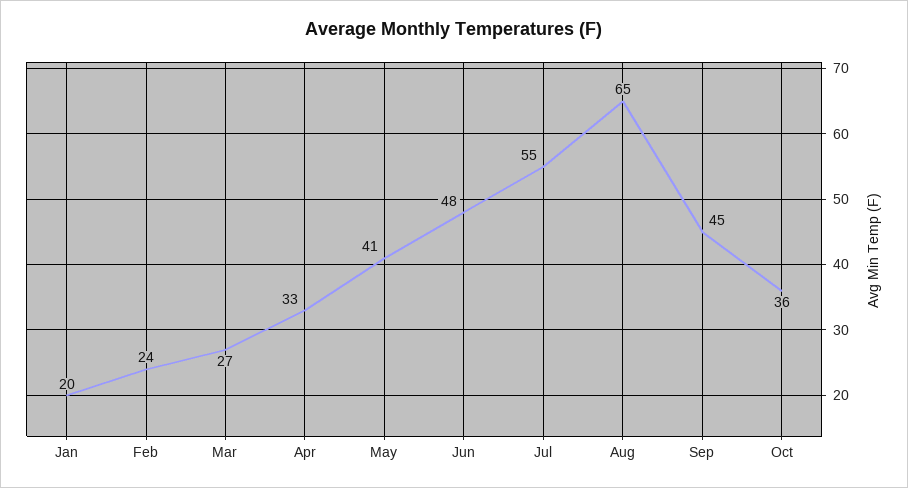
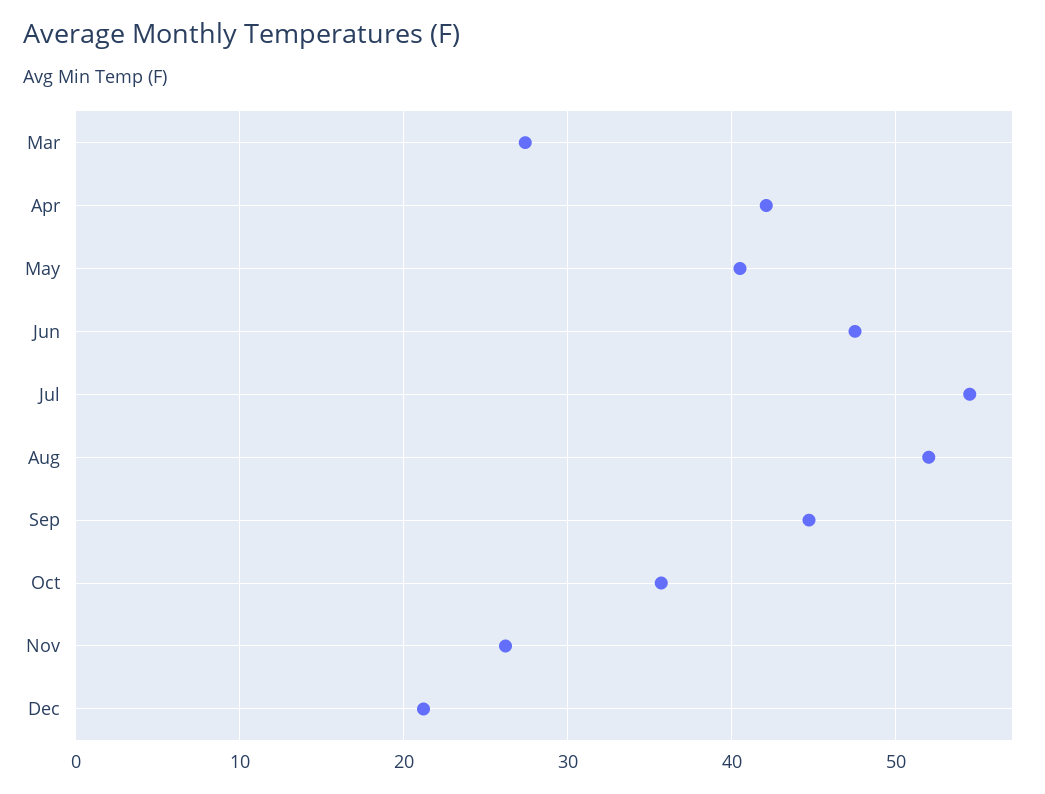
Jan: 20 -> none
Feb: 24 -> none
Apr: 33 -> 42
Aug: 65 -> 52
Nov: none -> 26
Dec: none -> 21

